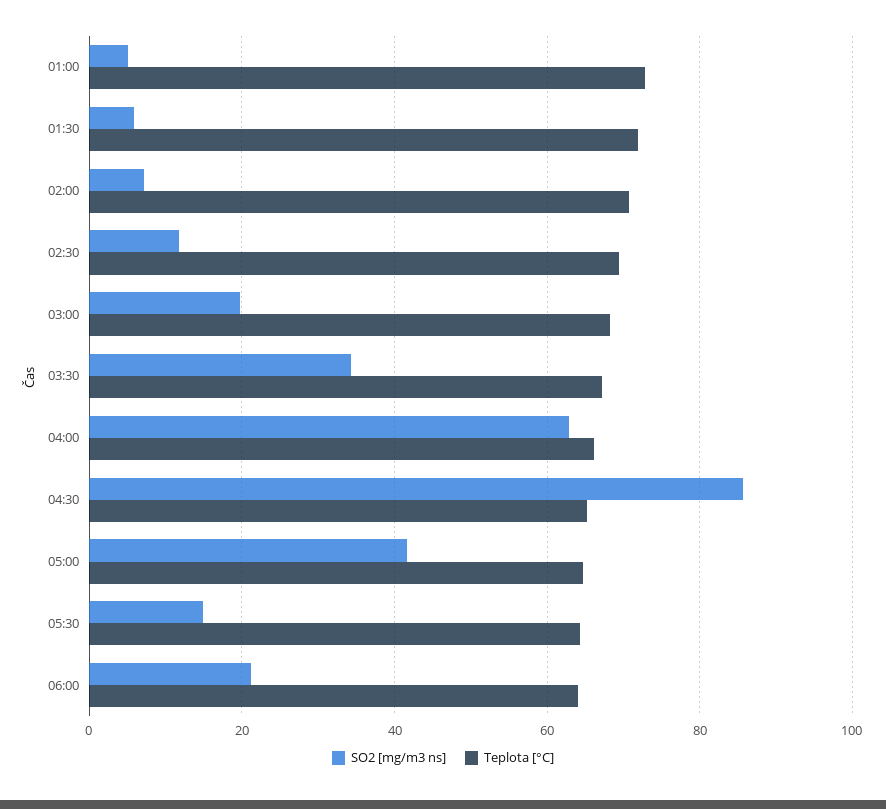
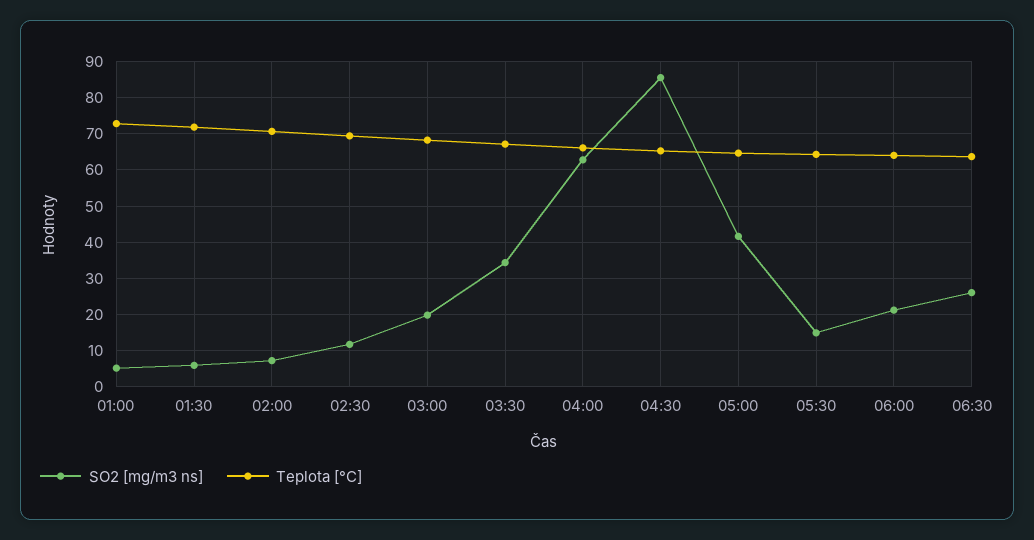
SO2 [mg/m3 ns], 06:30: none -> 26
Teplota [°C], 06:30: none -> 64

